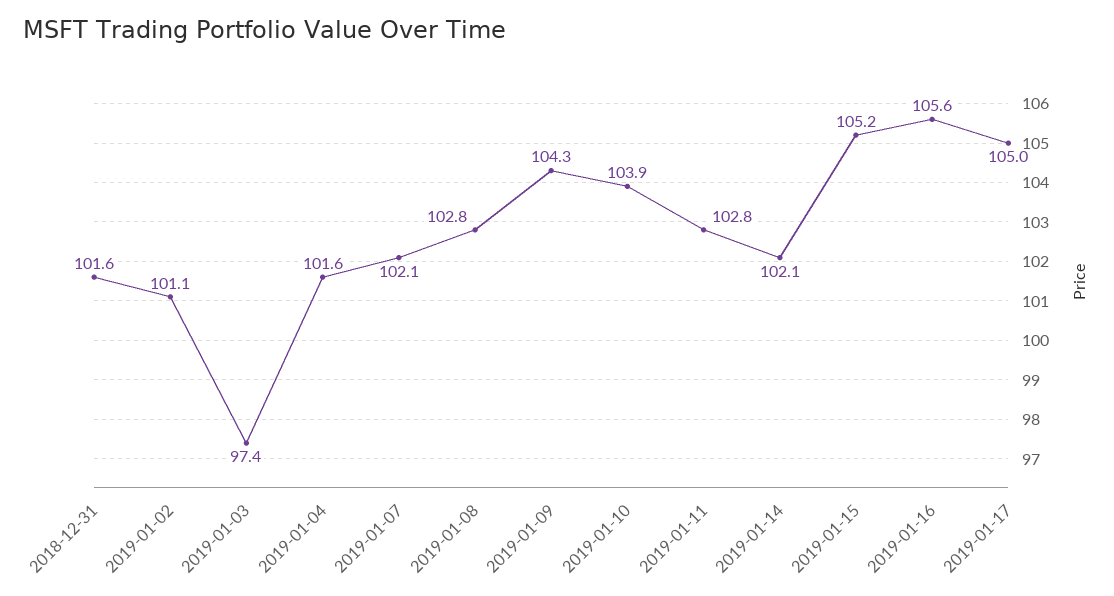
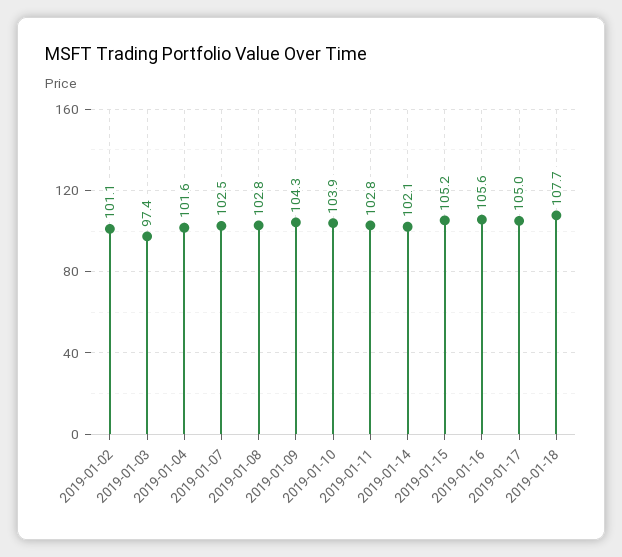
2018-12-31: 101.6 -> none
2019-01-07: 102.1 -> 102.5
2019-01-18: none -> 107.7

